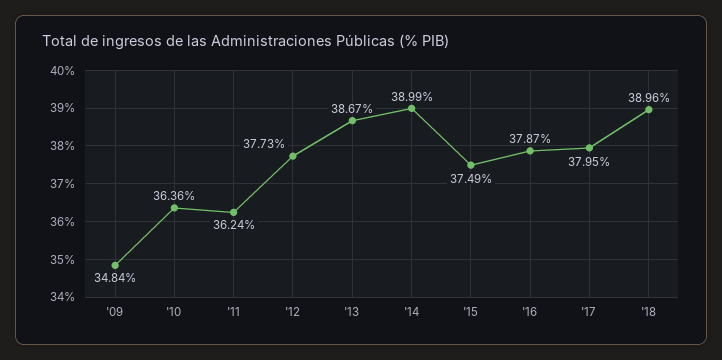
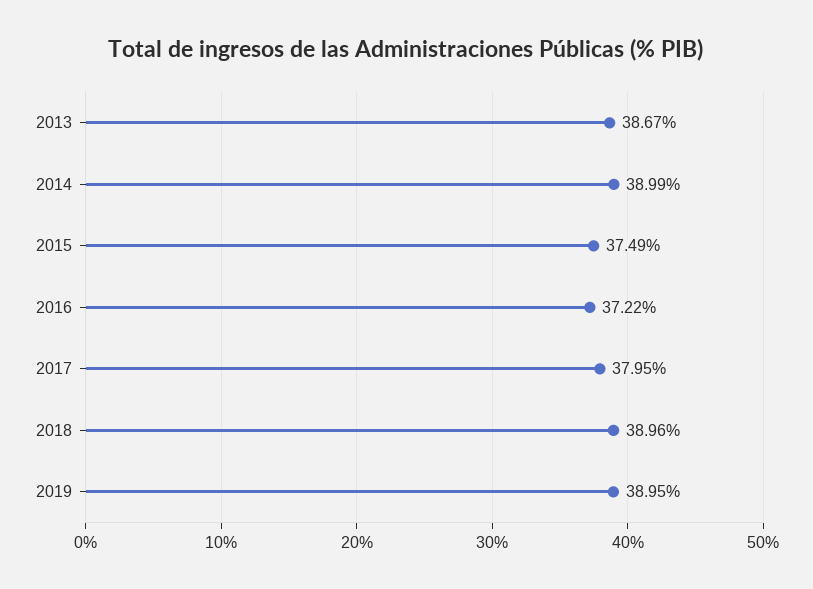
'09: 34.84 -> none
'10: 36.36 -> none
'11: 36.24 -> none
'12: 37.73 -> none
'16: 37.87 -> 37.22
2019: none -> 38.95

